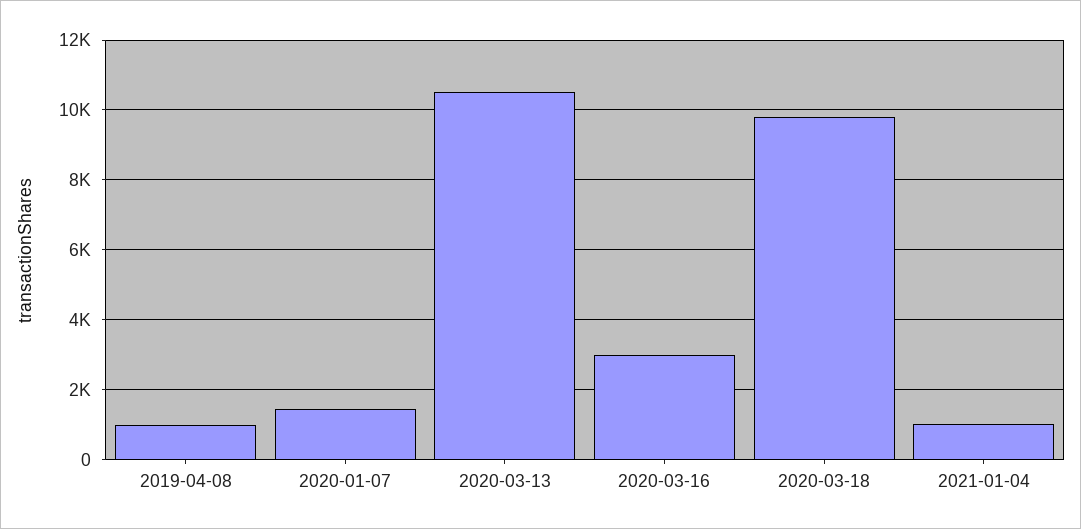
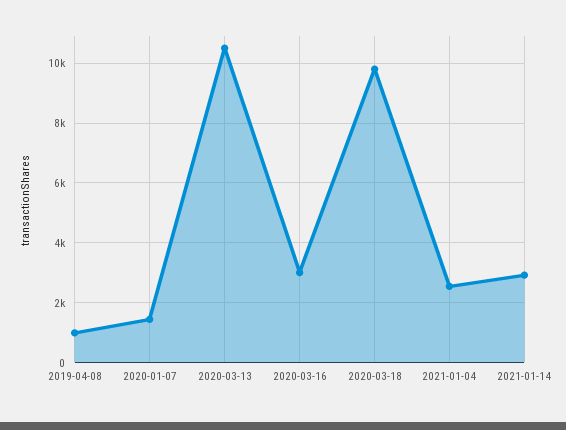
2021-01-04: 1000 -> 2500
2021-01-14: none -> 3000

